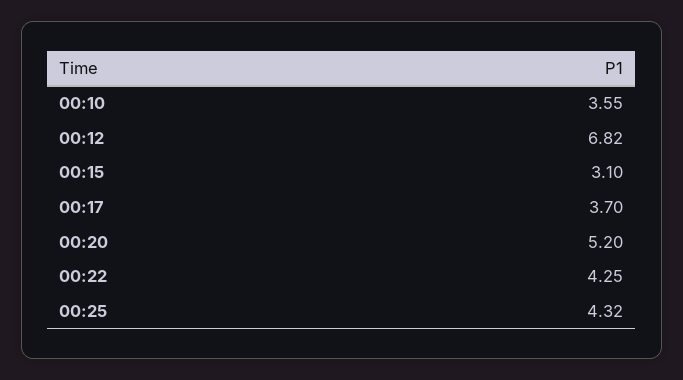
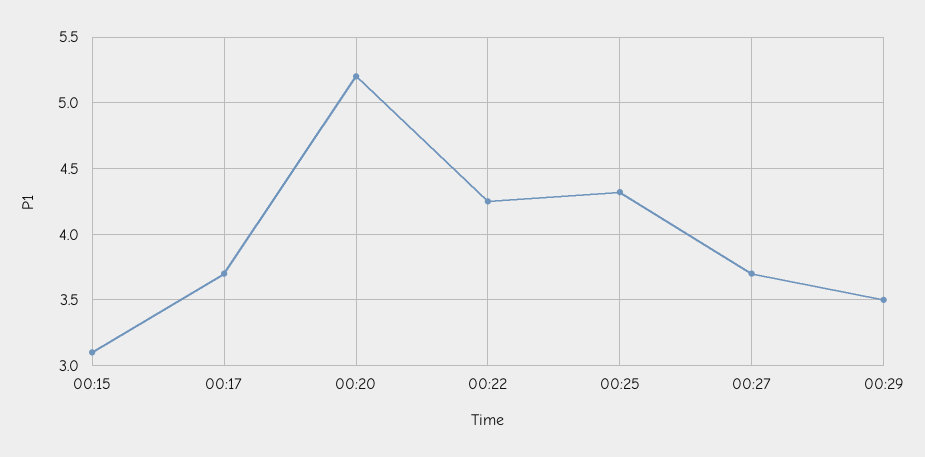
00:10: 3.55 -> none
00:12: 6.82 -> none
00:27: none -> 3.7
00:29: none -> 3.5

